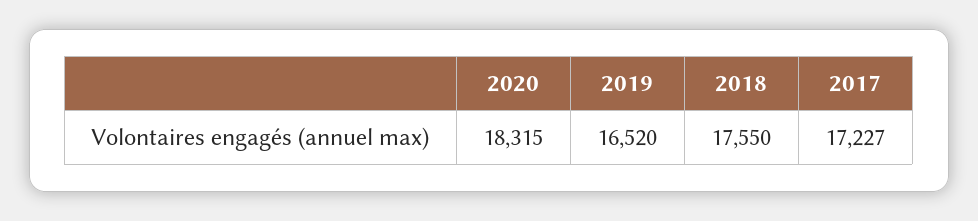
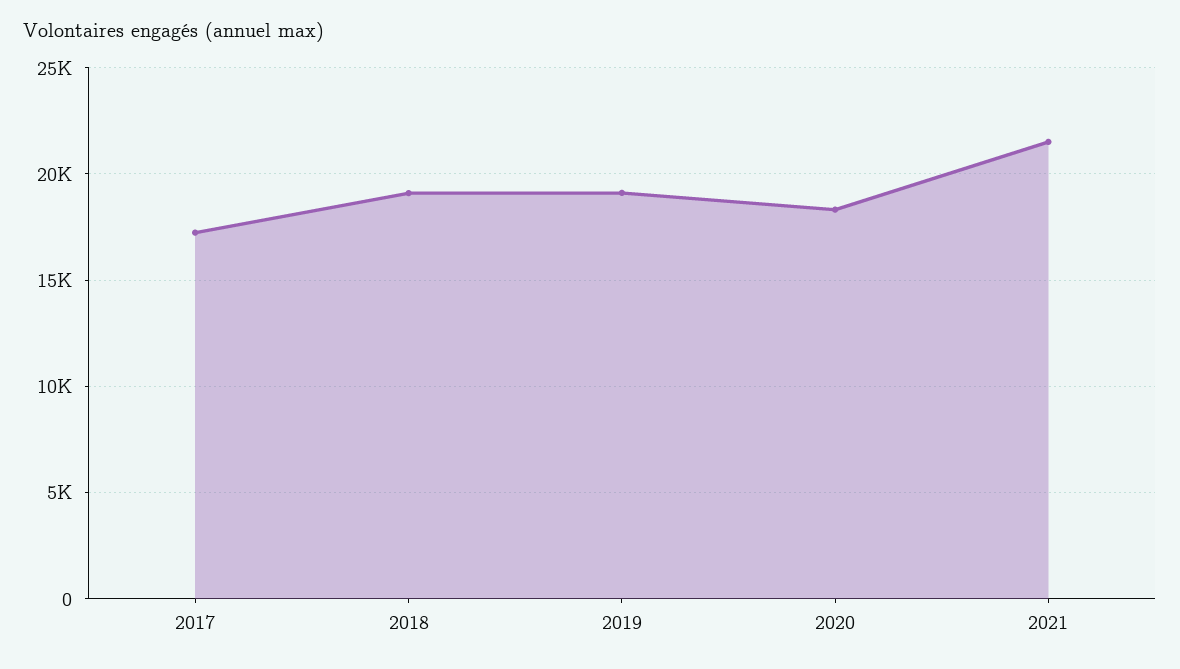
2019: 16520 -> 19000
2018: 17550 -> 19000
2021: none -> 21500

